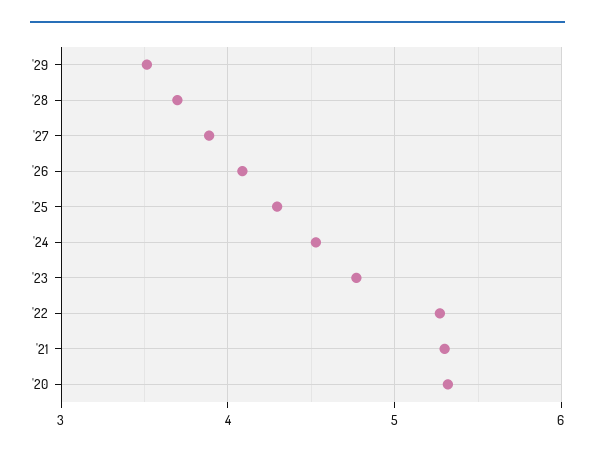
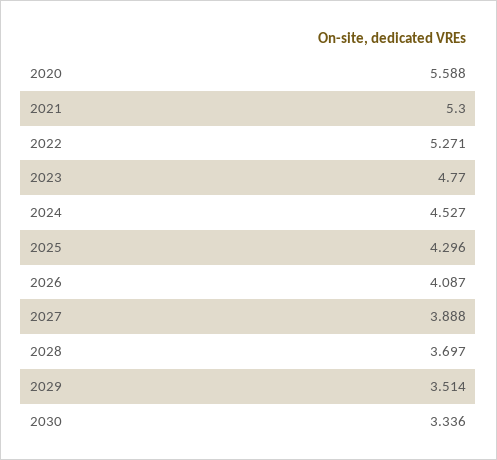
'20: 5.3 -> 5.588
2030: none -> 3.336

